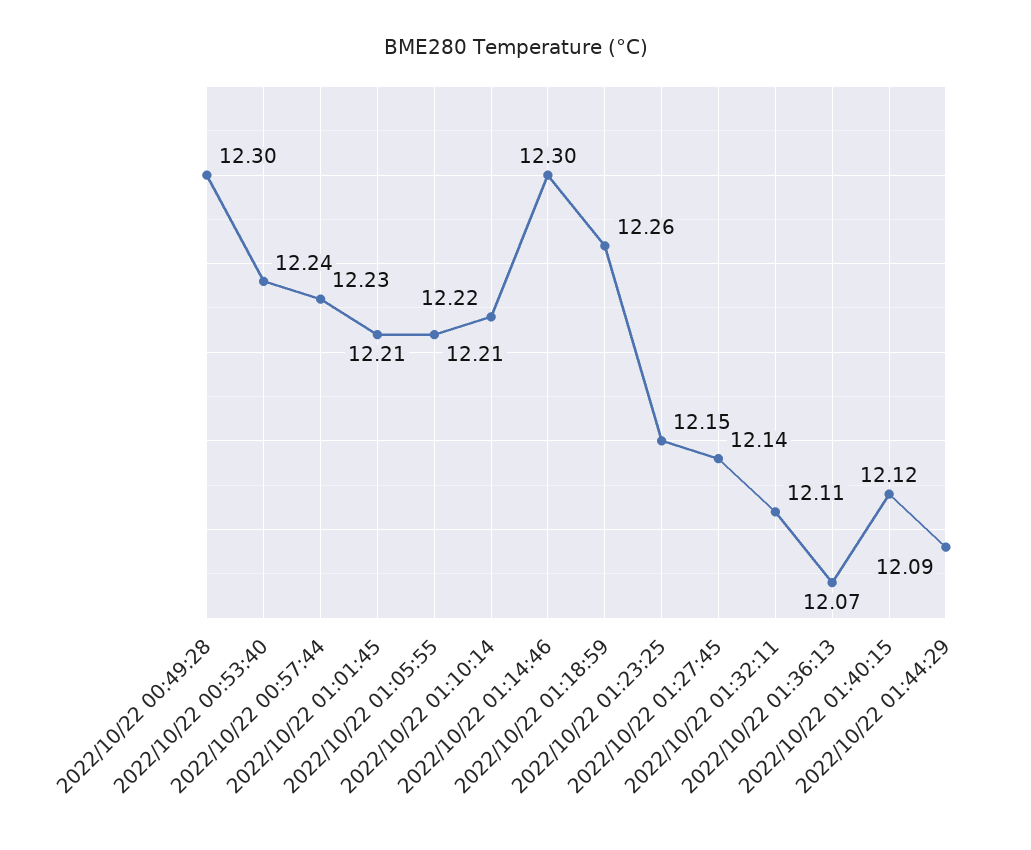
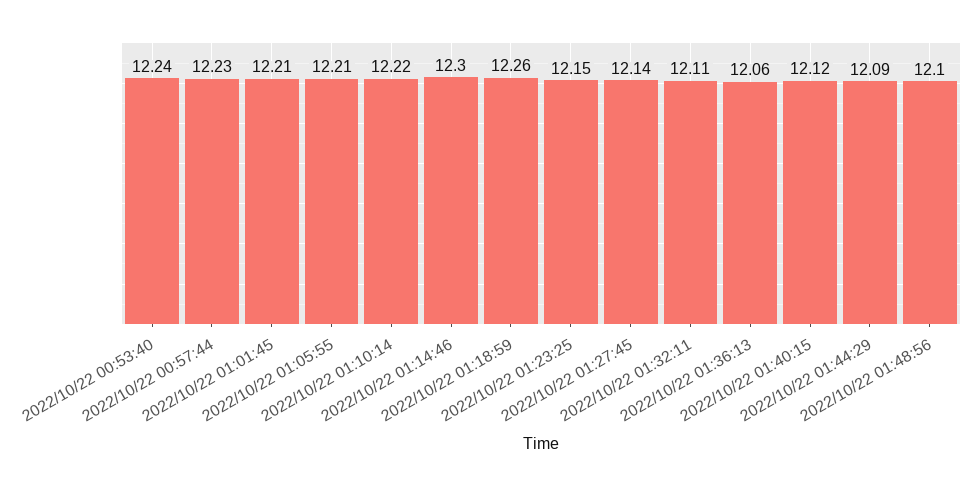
2022/10/22 00:49:28: 12.3 -> none
2022/10/22 01:36:13: 12.07 -> 12.06
2022/10/22 01:48:56: none -> 12.1

